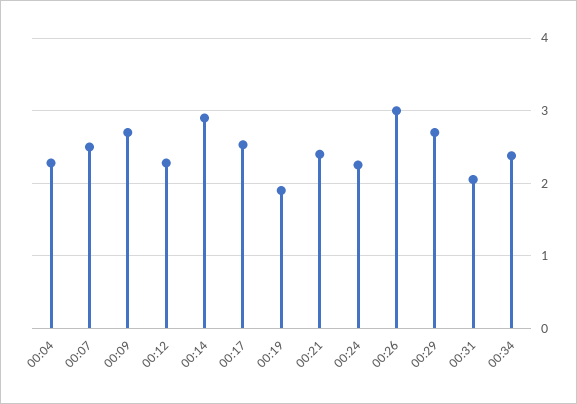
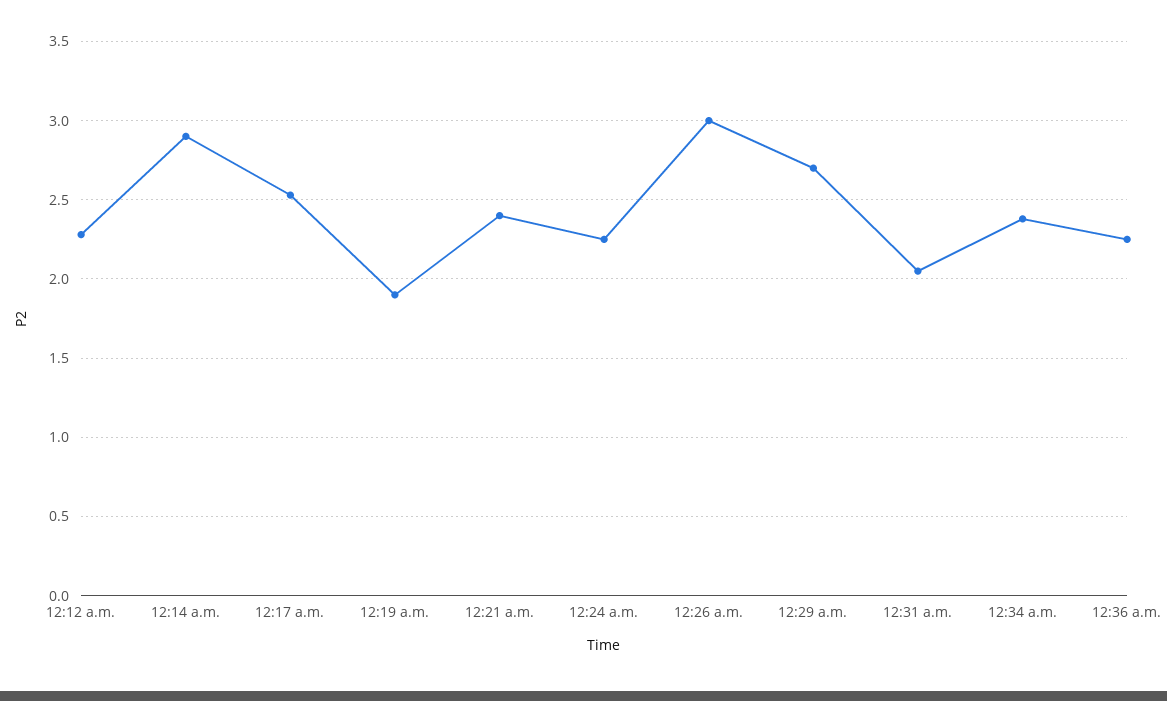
00:04: 2.3 -> none
00:07: 2.5 -> none
00:09: 2.7 -> none
12:36 a.m.: none -> 2.25

